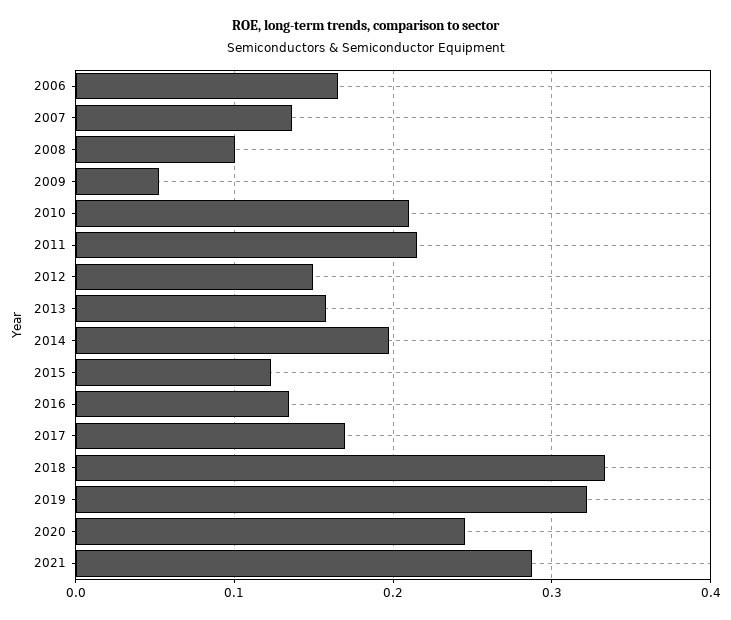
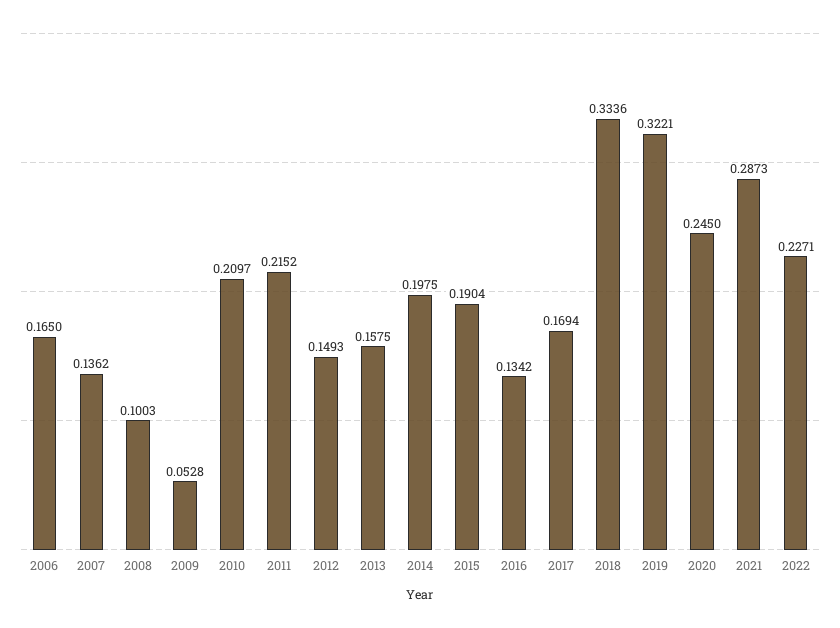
2015: 0.12 -> 0.1904
2022: none -> 0.2271

